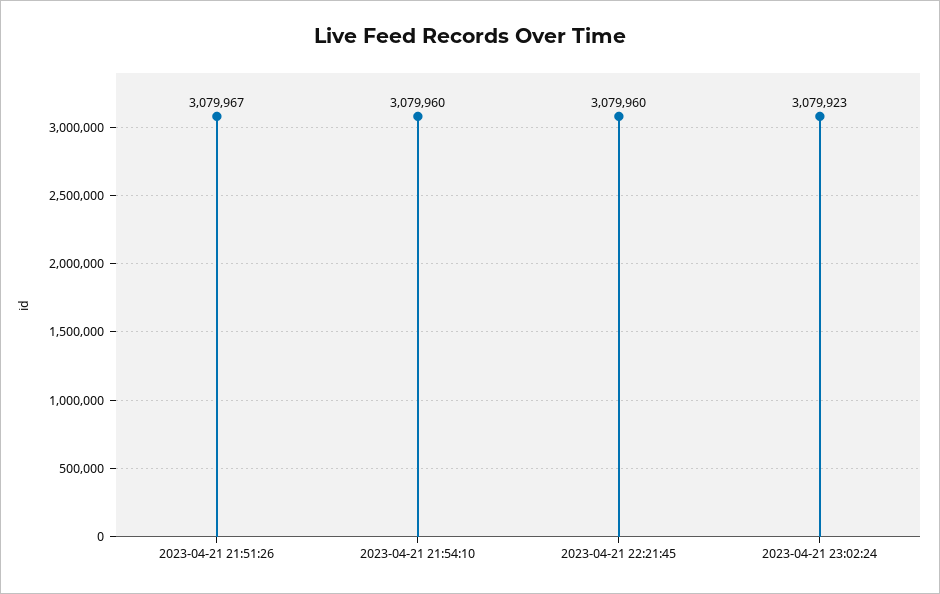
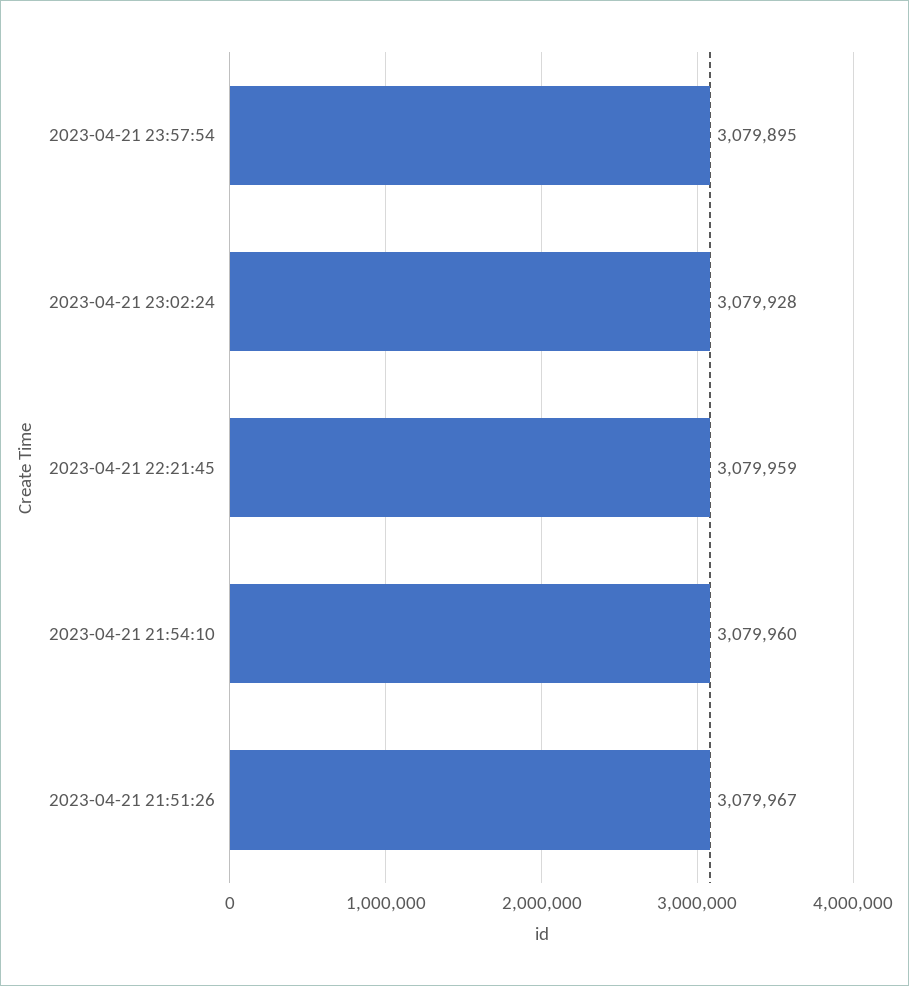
2023-04-21 22:21:45: 3079960 -> 3079959
2023-04-21 23:02:24: 3079923 -> 3079928
2023-04-21 23:57:54: none -> 3079895

